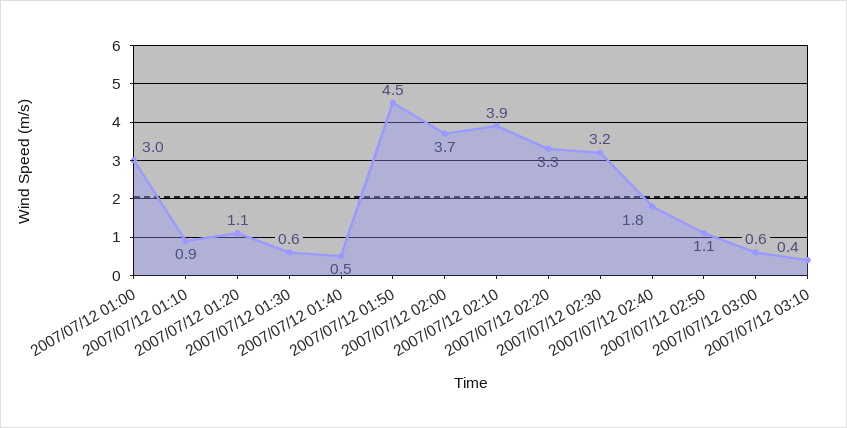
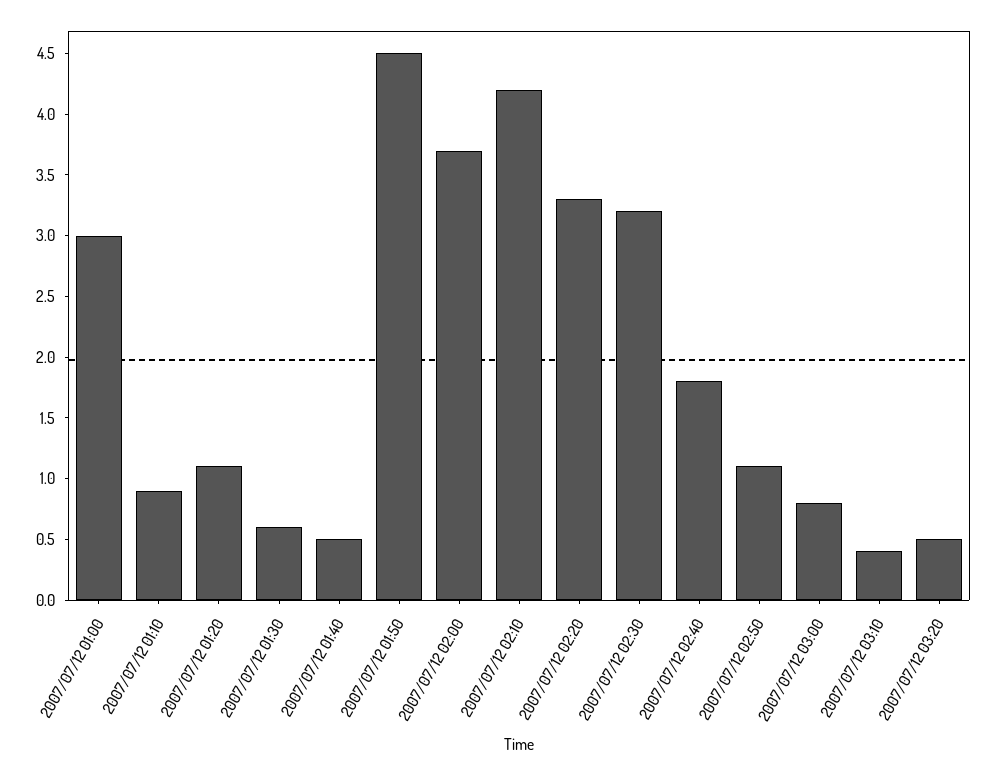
2007/07/12 02:10: 3.9 -> 4.2
2007/07/12 03:00: 0.6 -> 0.8
2007/07/12 03:20: none -> 0.5

